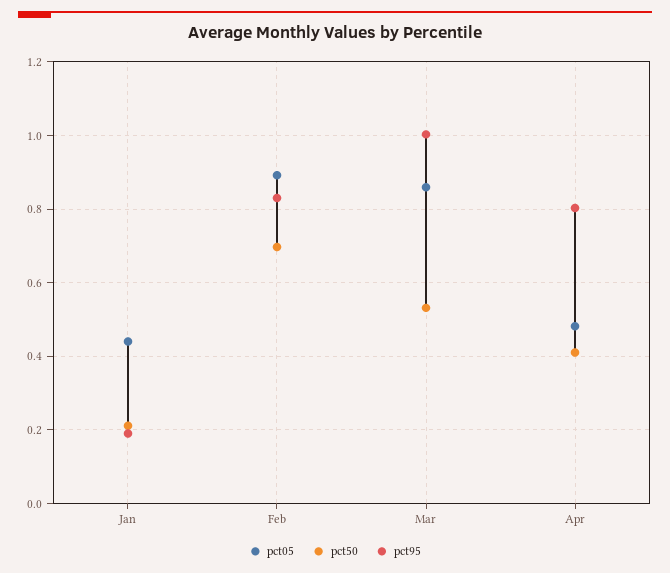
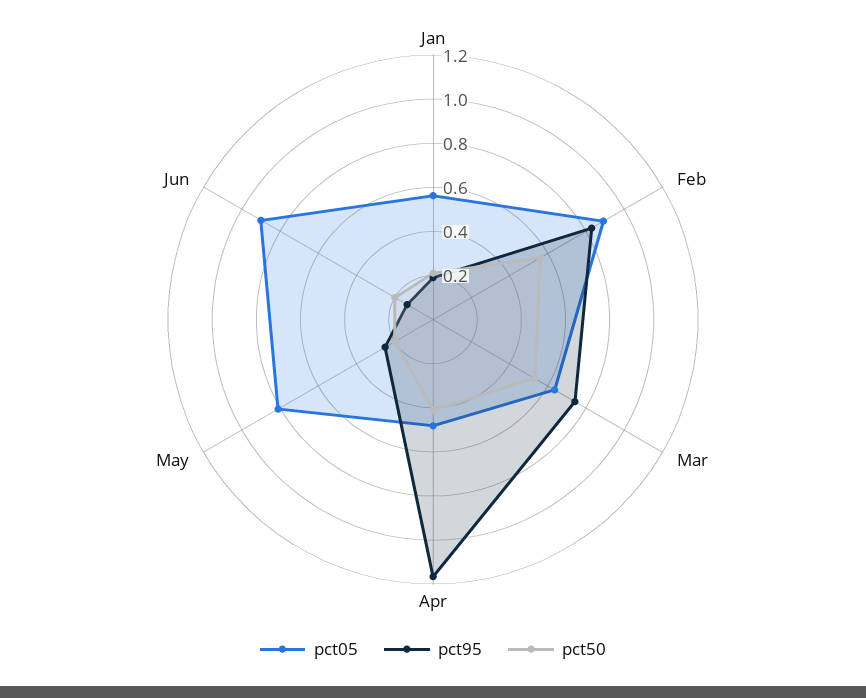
pct05, Jan: 0.44 -> 0.55
pct50, Feb: 0.7 -> 0.55
pct05, Mar: 0.86 -> 0.65
pct95, Mar: 1 -> 0.75
pct95, Apr: 0.8 -> 1.15
pct05, May: none -> 0.8
pct95, May: none -> 0.25
pct50, May: none -> 0.2
pct05, Jun: none -> 0.9
pct95, Jun: none -> 0.15
pct50, Jun: none -> 0.2

